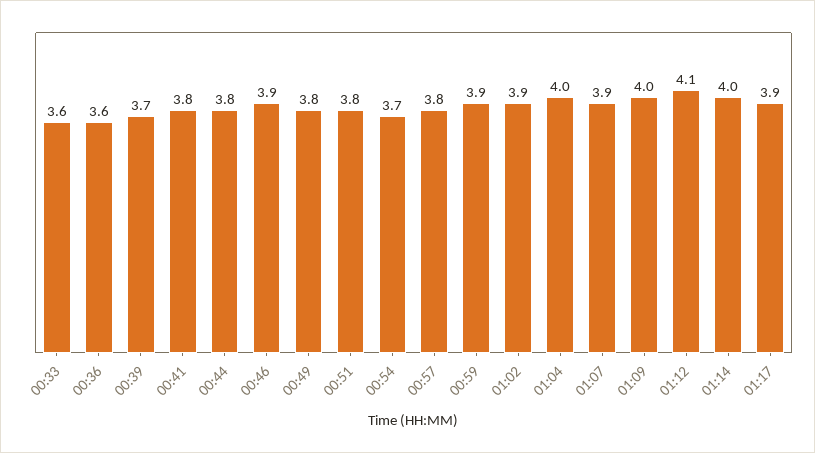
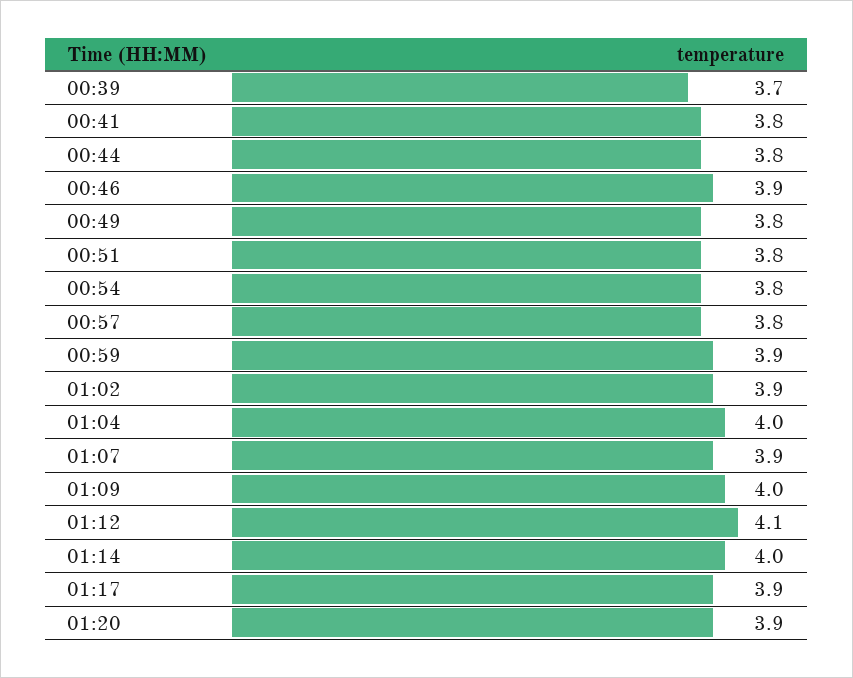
00:33: 3.6 -> none
00:36: 3.6 -> none
00:54: 3.7 -> 3.8
01:20: none -> 3.9

